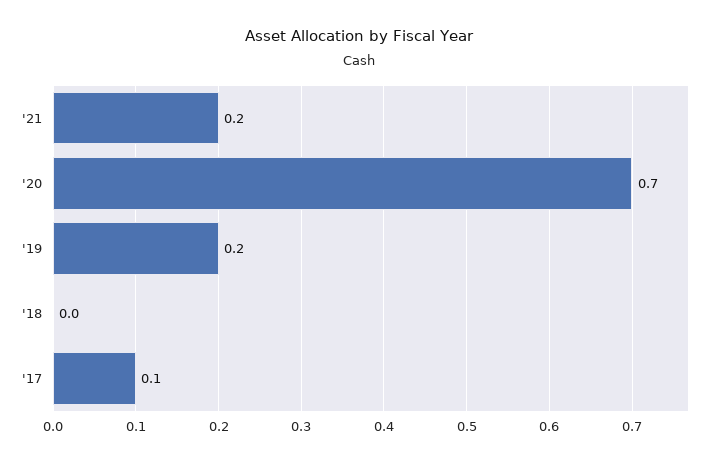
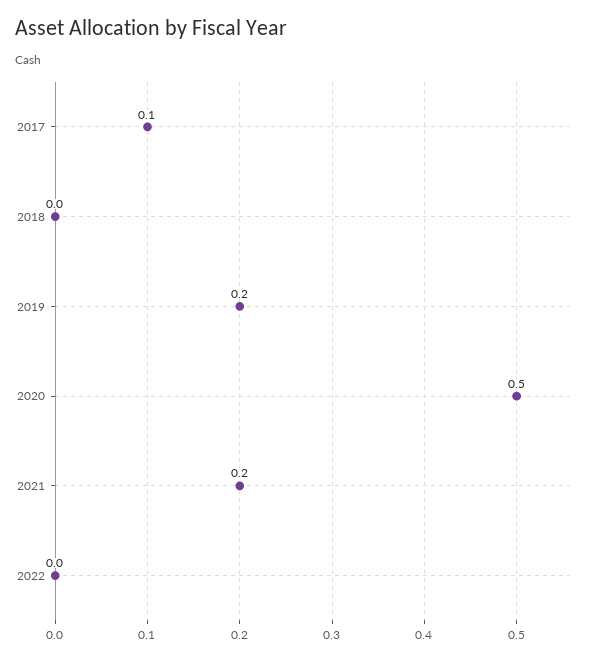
'20: 0.7 -> 0.5
2022: none -> 0

